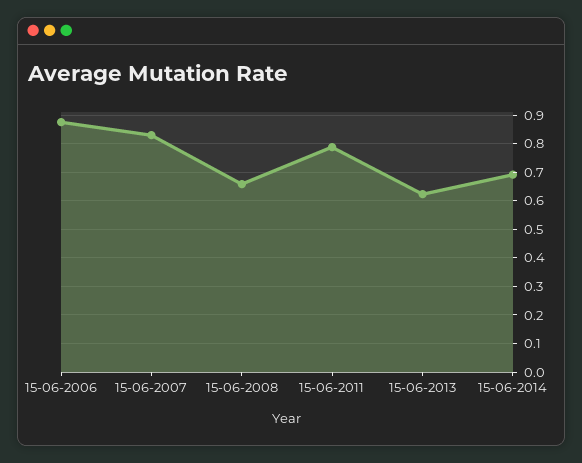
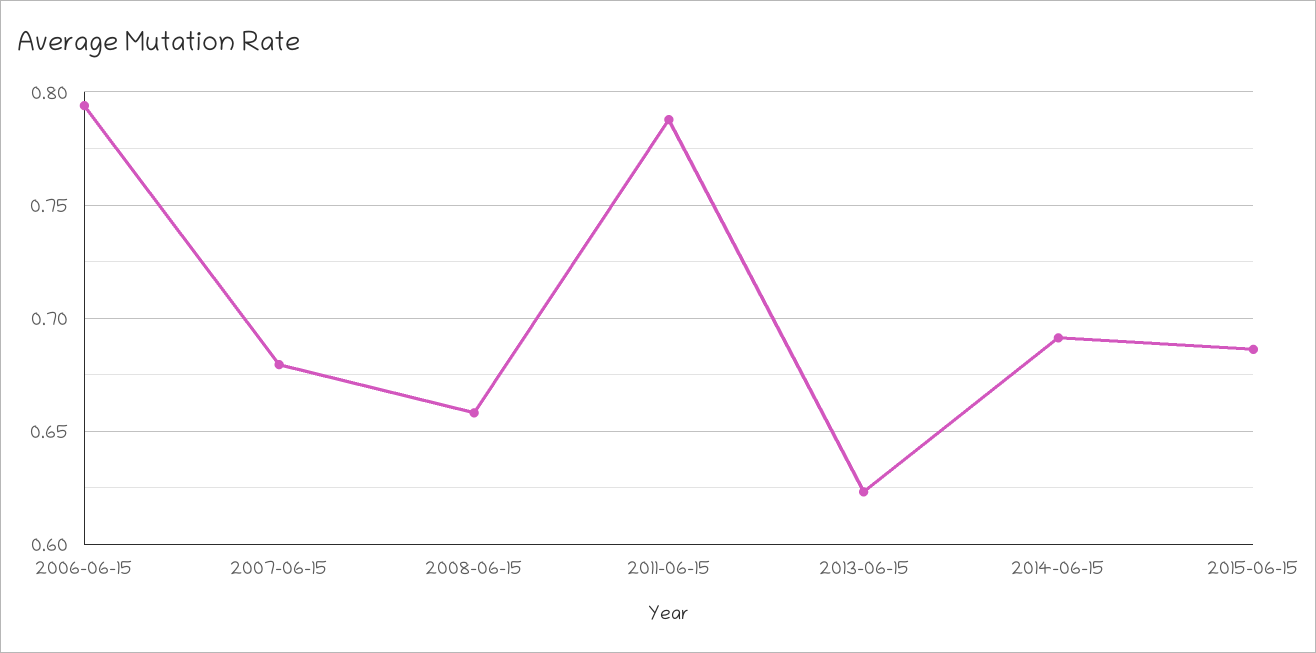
15-06-2006: 0.875 -> 0.795
15-06-2007: 0.825 -> 0.68
2015-06-15: none -> 0.685

